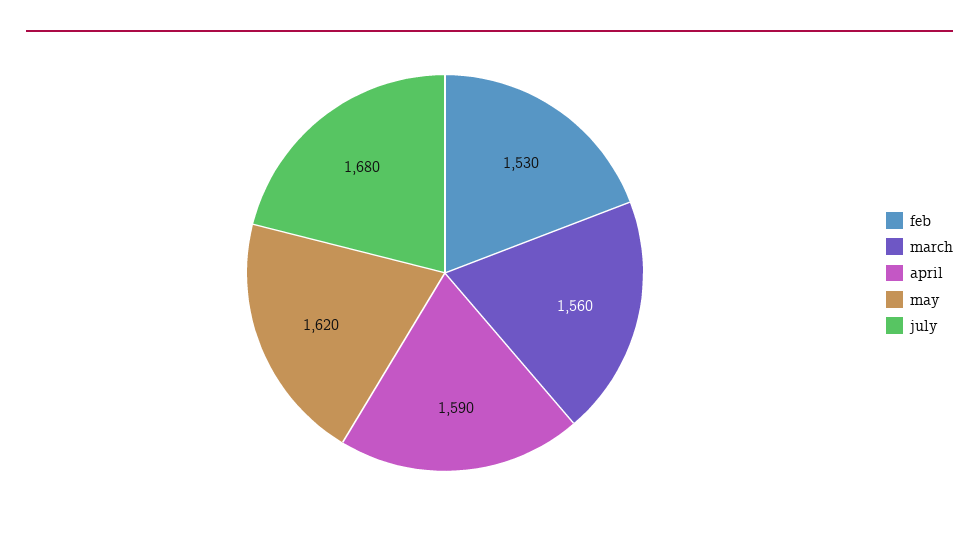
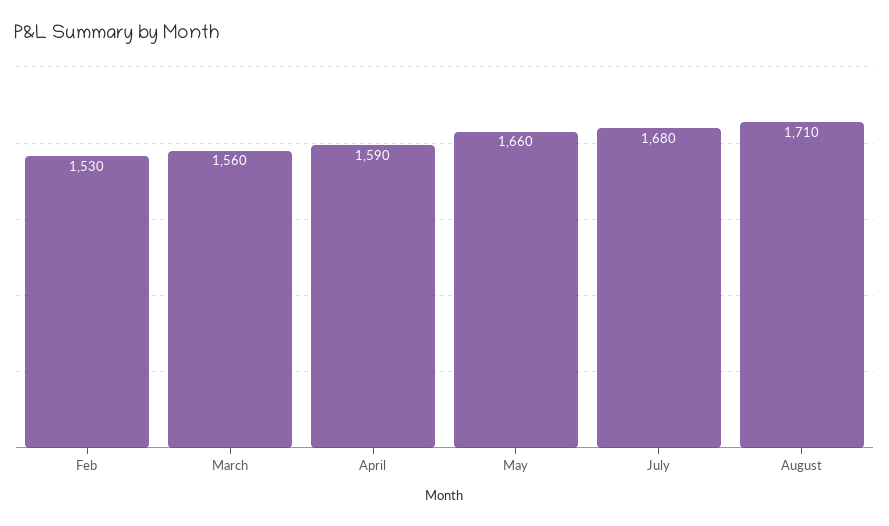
may: 1620 -> 1660
August: none -> 1710

